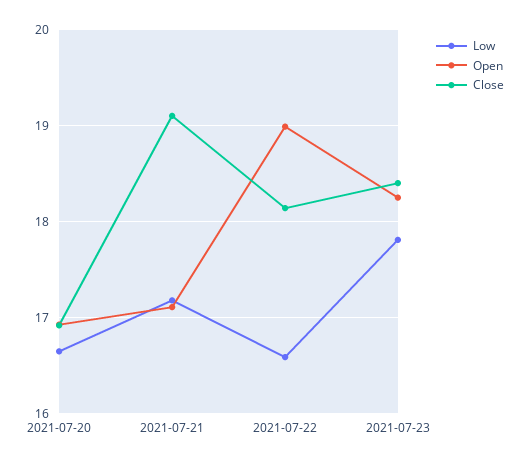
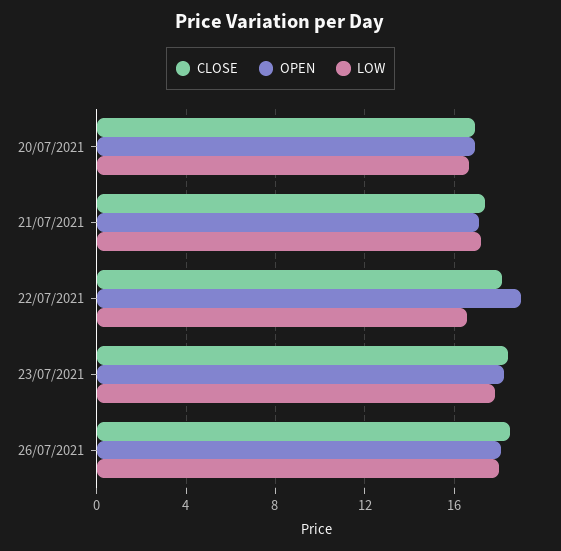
Close, 2021-07-21: 19.1 -> 17.5
Close, 26/07/2021: none -> 18.5
Open, 26/07/2021: none -> 18
Low, 26/07/2021: none -> 18

